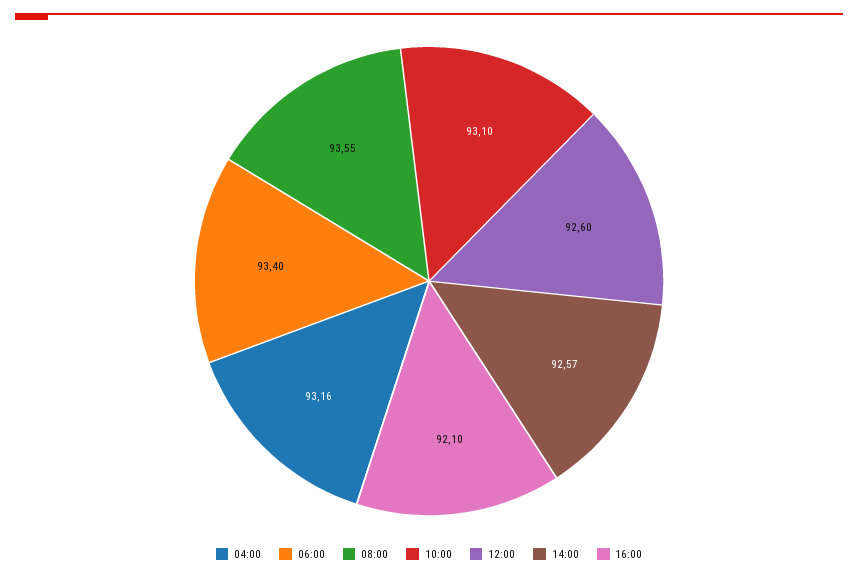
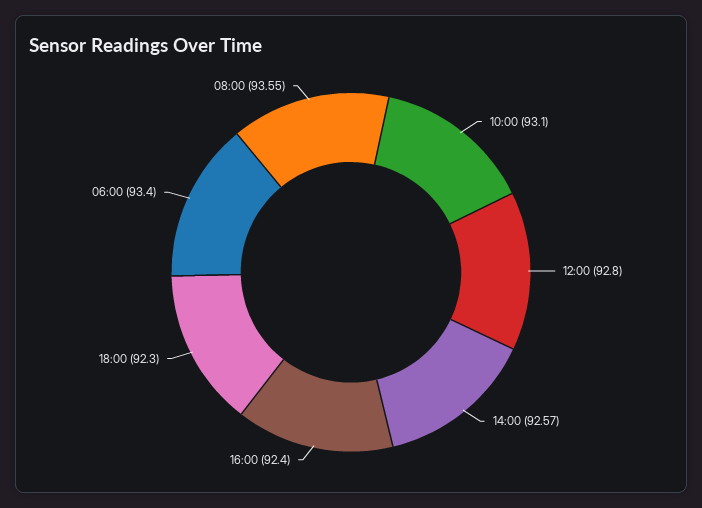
04:00: 93.16 -> none
12:00: 92.6 -> 92.8
16:00: 92.1 -> 92.4
18:00: none -> 92.3

